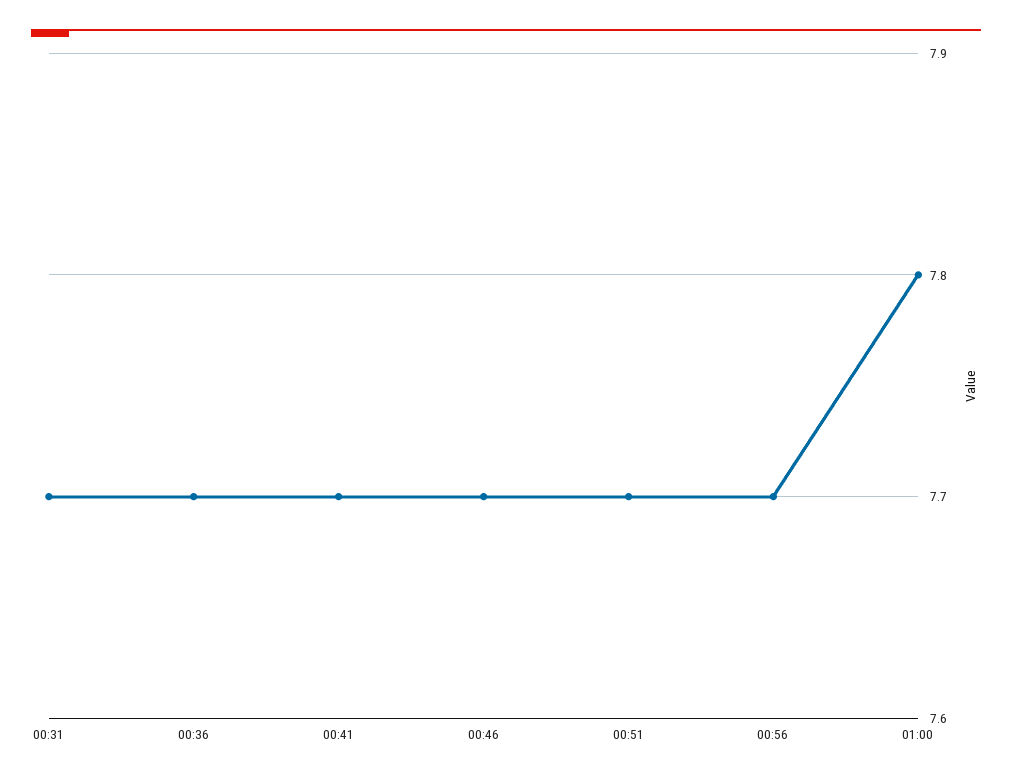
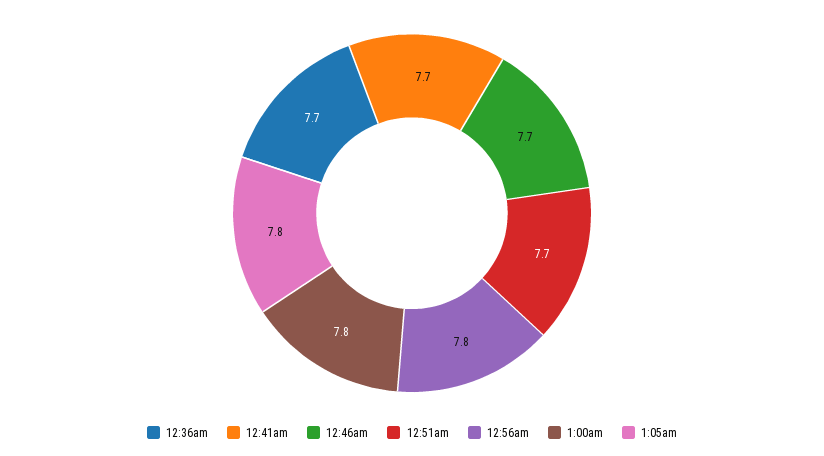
00:31: 7.7 -> none
00:56: 7.7 -> 7.8
1:05am: none -> 7.8

